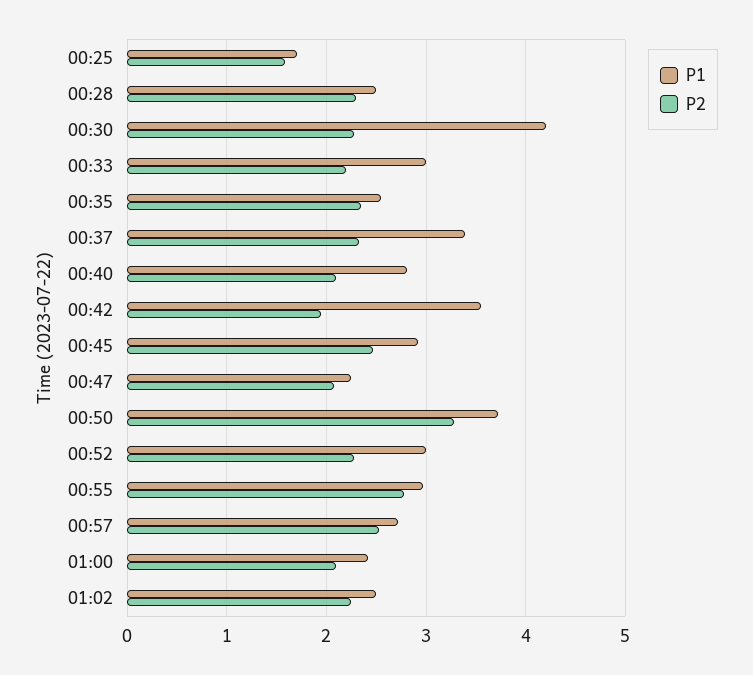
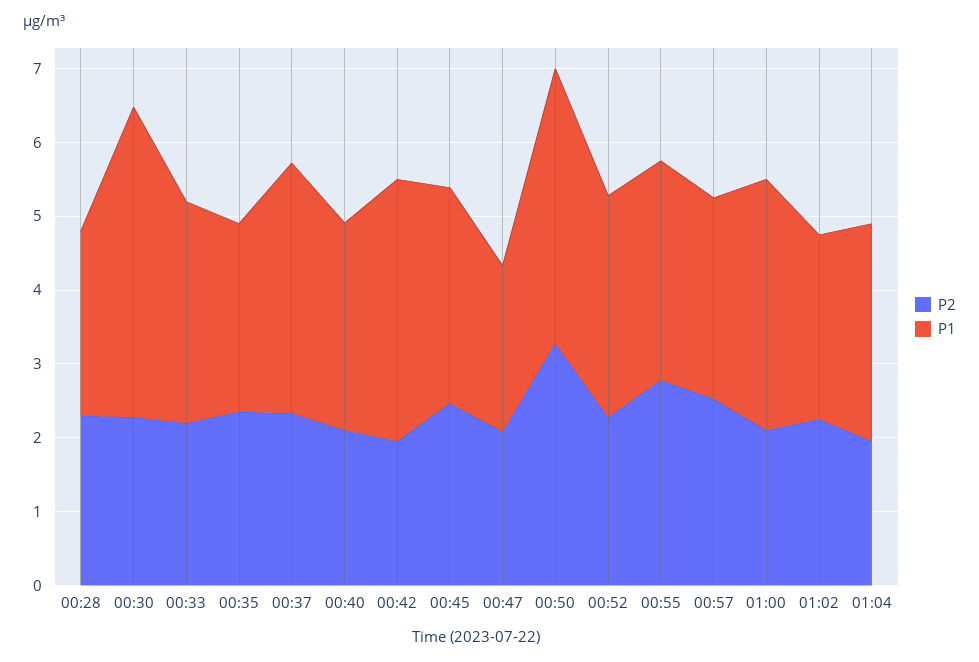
P1, 00:25: 1.7 -> none
P2, 00:25: 1.6 -> none
P1, 01:00: 2.4 -> 3.4
P2, 01:04: none -> 2
P1, 01:04: none -> 3

